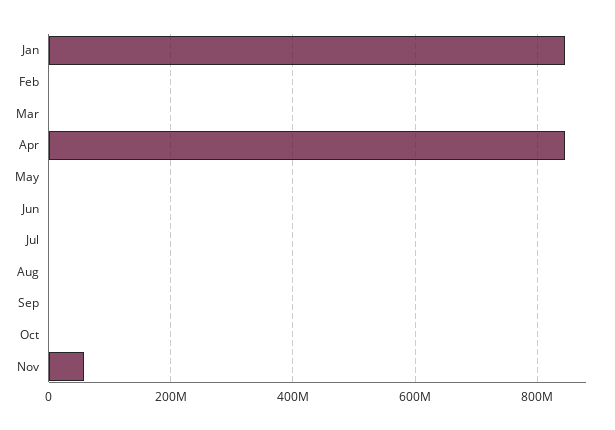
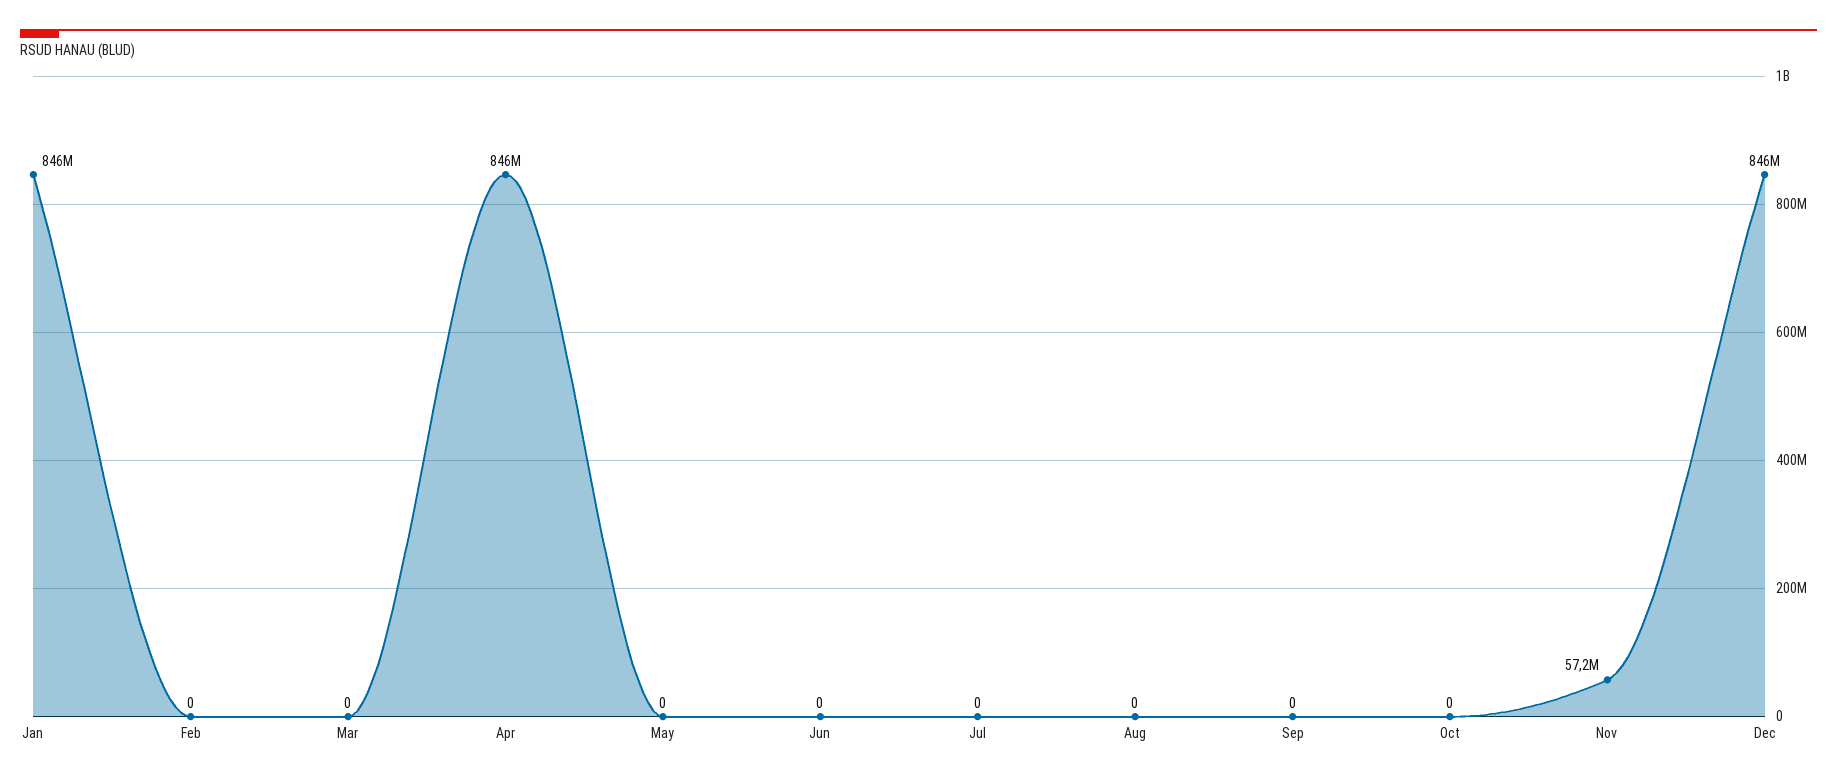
Dec: none -> 846000000

